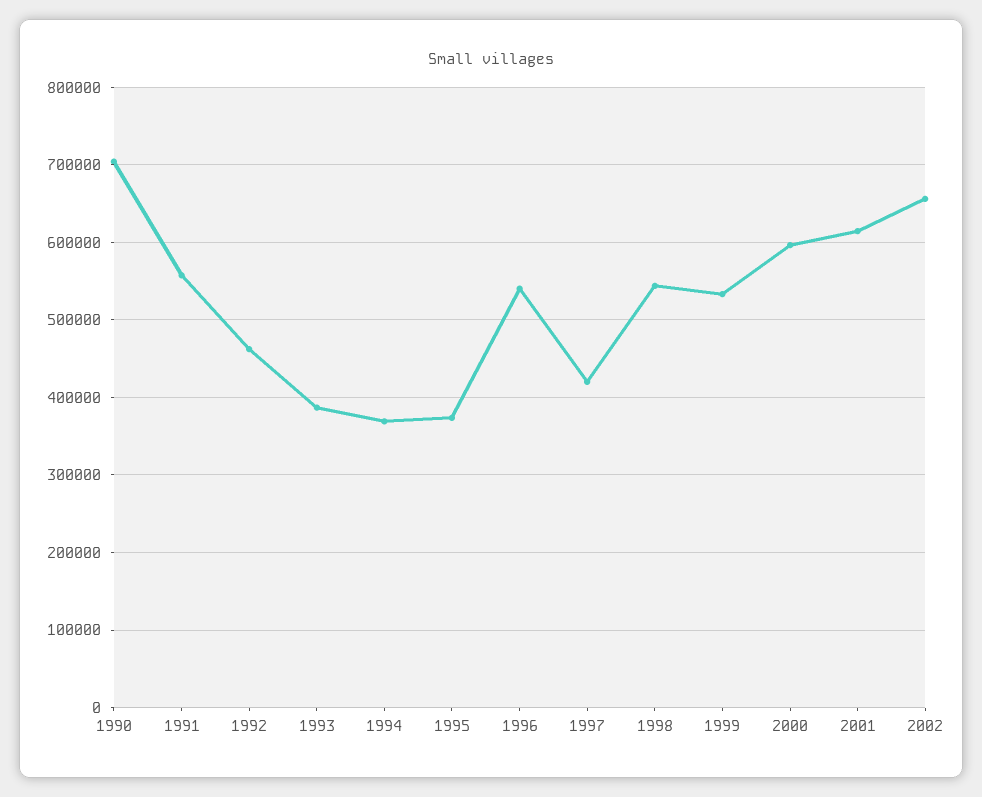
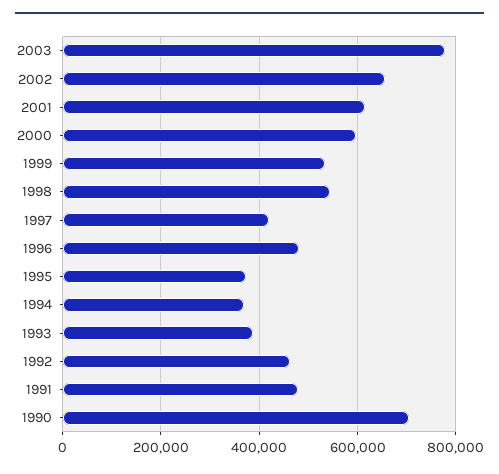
1991: 560000 -> 480000
1996: 540000 -> 480000
2003: none -> 780000

